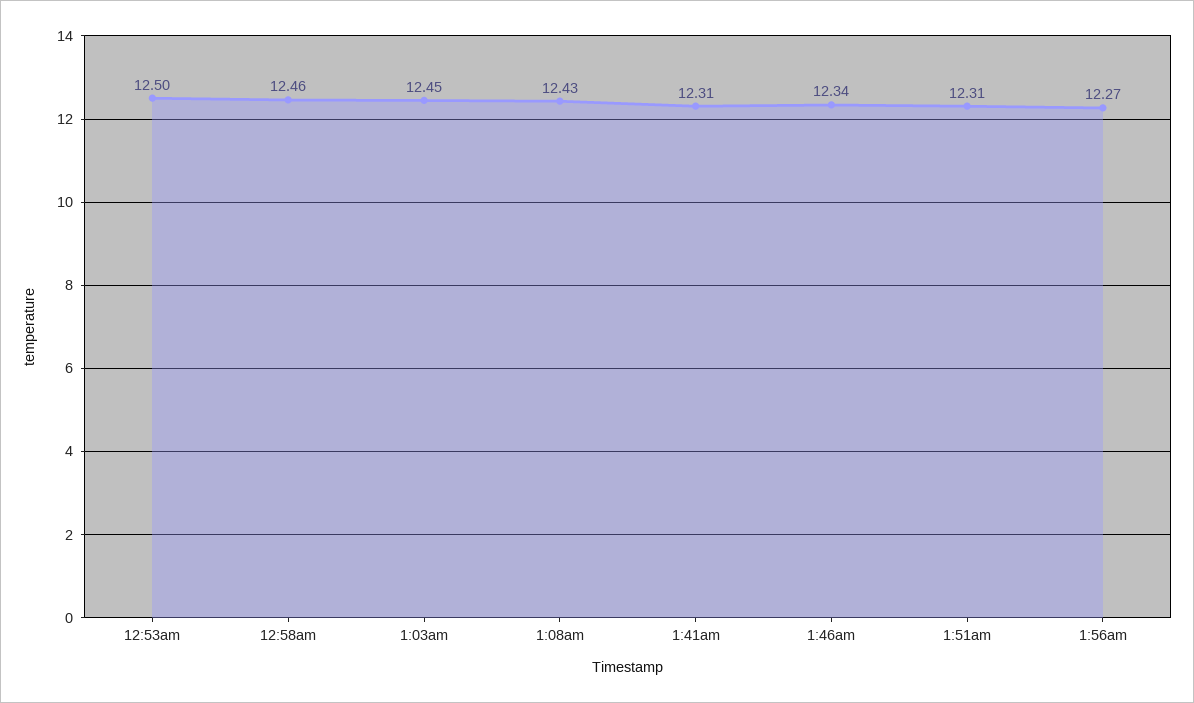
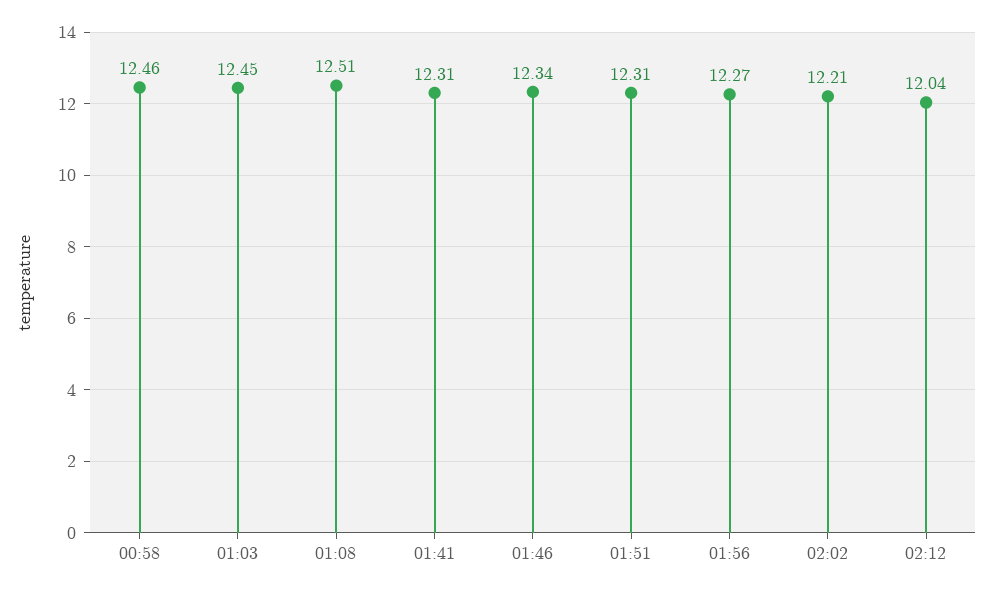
12:53am: 12.5 -> none
1:08am: 12.43 -> 12.51
02:02: none -> 12.21
02:12: none -> 12.04

